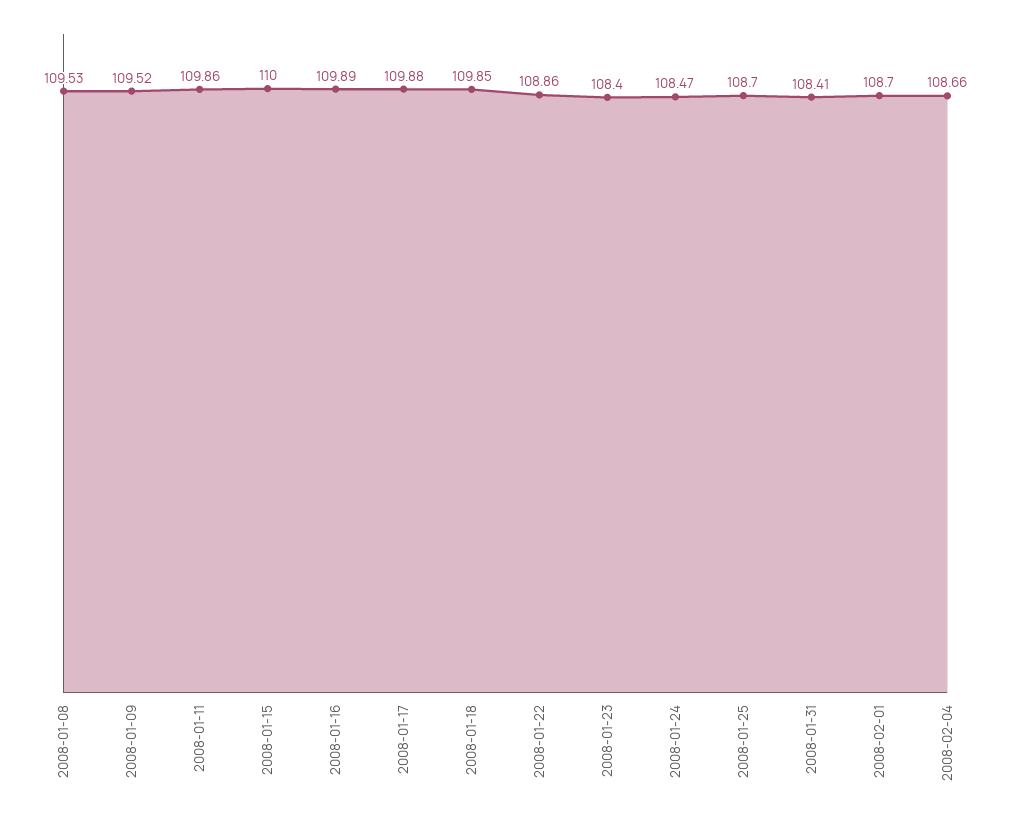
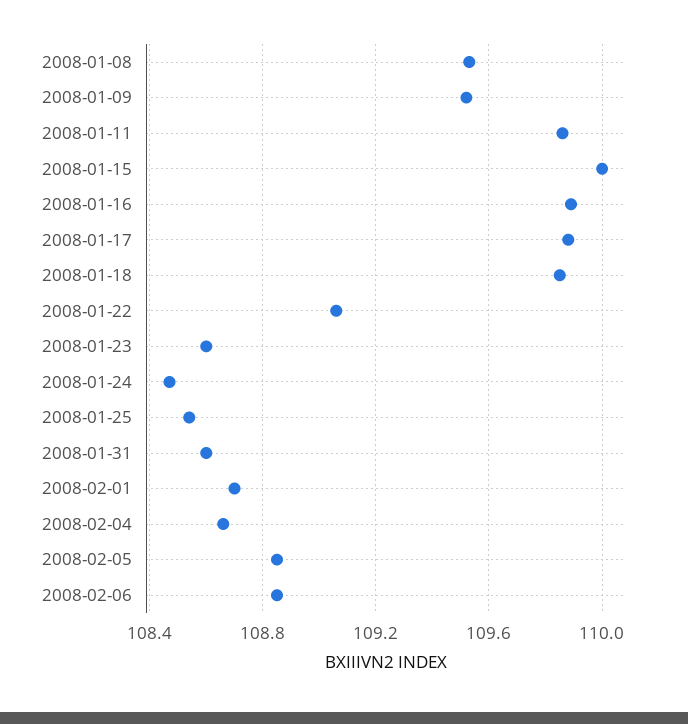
2008-01-22: 108.86 -> 109.05
2008-01-23: 108.4 -> 108.6
2008-01-25: 108.7 -> 108.55
2008-01-31: 108.41 -> 108.6
2008-02-05: none -> 108.85
2008-02-06: none -> 108.85

